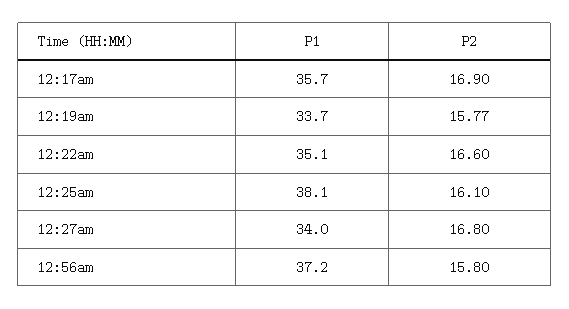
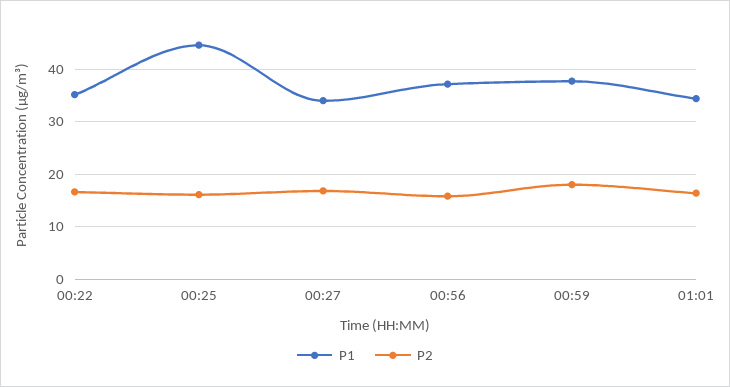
P1, 12:17am: 35.7 -> none
P2, 12:17am: 16.9 -> none
P1, 12:19am: 33.7 -> none
P2, 12:19am: 15.77 -> none
P1, 12:25am: 38.1 -> 44
P1, 00:59: none -> 38
P2, 00:59: none -> 18
P1, 01:01: none -> 34
P2, 01:01: none -> 16

